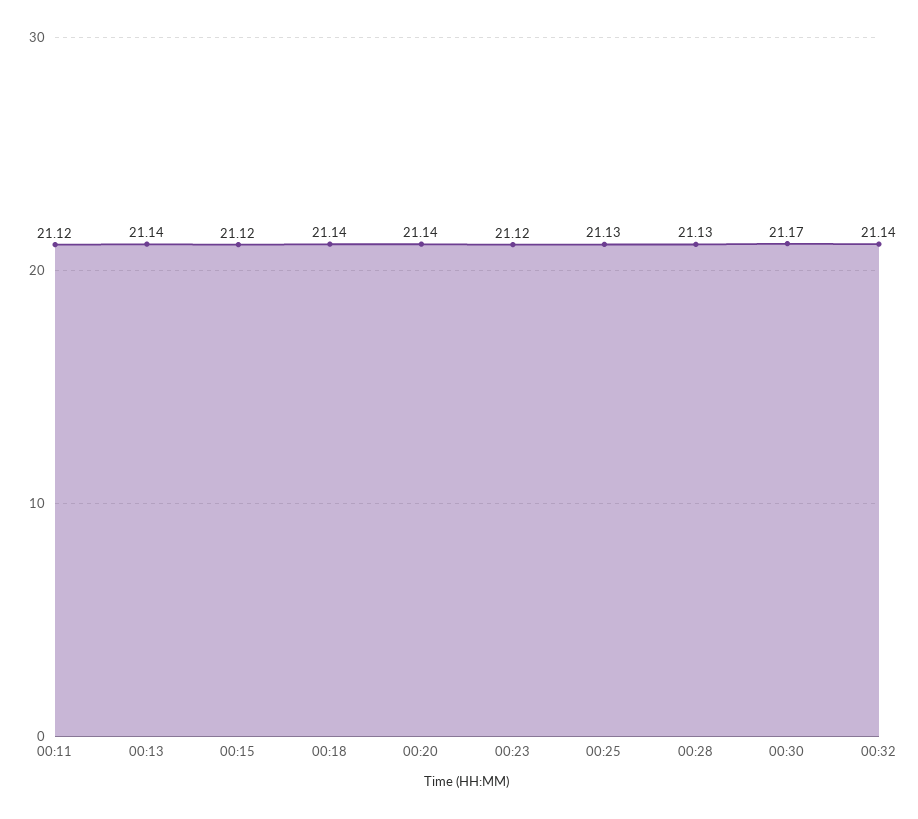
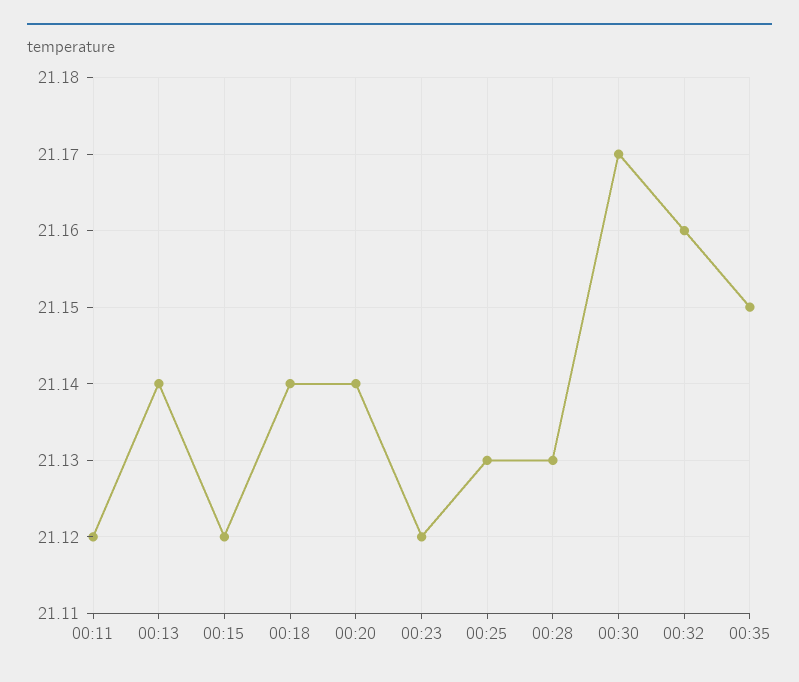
00:32: 21.14 -> 21.16
00:35: none -> 21.15

